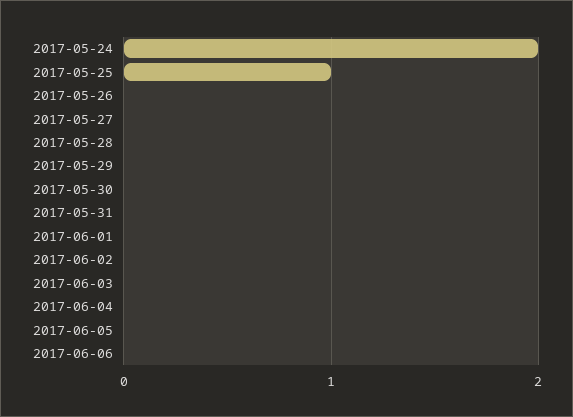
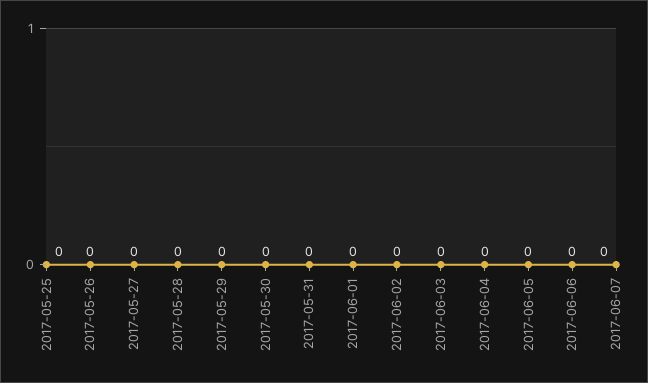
2017-05-24: 2 -> none
2017-05-25: 1 -> 0
2017-06-07: none -> 0

